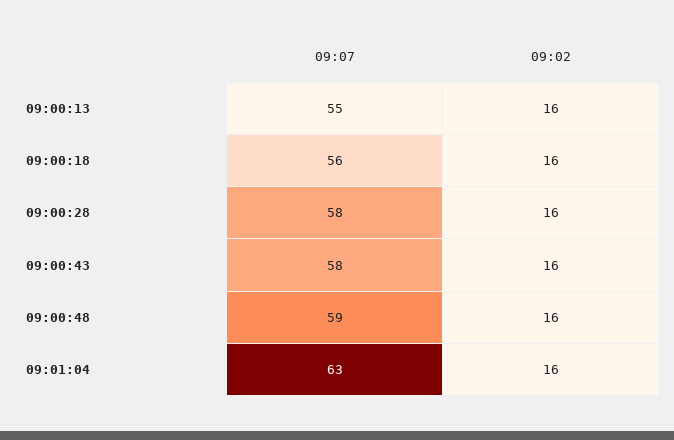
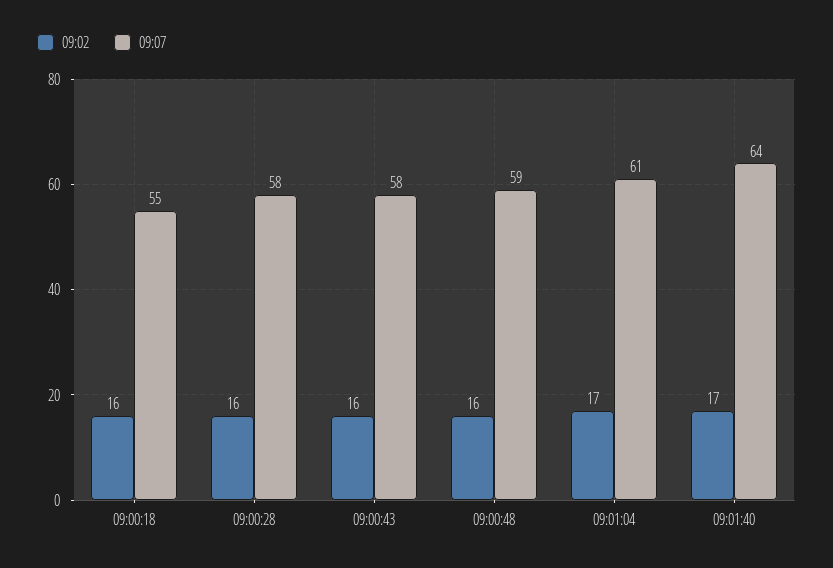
09:07, 09:00:13: 55 -> none
09:02, 09:00:13: 16 -> none
09:07, 09:00:18: 56 -> 55
09:07, 09:01:04: 63 -> 61
09:02, 09:01:04: 16 -> 17
09:02, 09:01:40: none -> 17
09:07, 09:01:40: none -> 64

